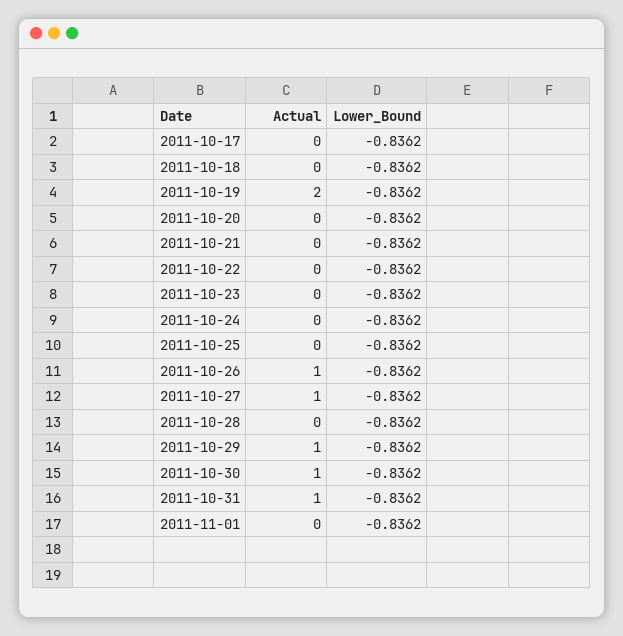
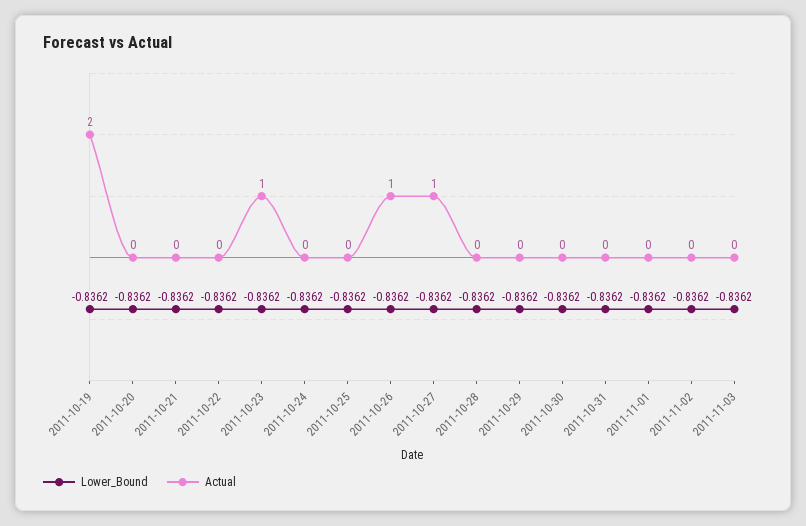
Actual, 2011-10-17: 0 -> none
Lower_Bound, 2011-10-17: -0.8362 -> none
Actual, 2011-10-18: 0 -> none
Lower_Bound, 2011-10-18: -0.8362 -> none
Actual, 2011-10-23: 0 -> 1
Actual, 2011-10-29: 1 -> 0
Actual, 2011-10-30: 1 -> 0
Actual, 2011-10-31: 1 -> 0
Lower_Bound, 2011-11-02: none -> -0.8362
Actual, 2011-11-02: none -> 0
Lower_Bound, 2011-11-03: none -> -0.8362
Actual, 2011-11-03: none -> 0

